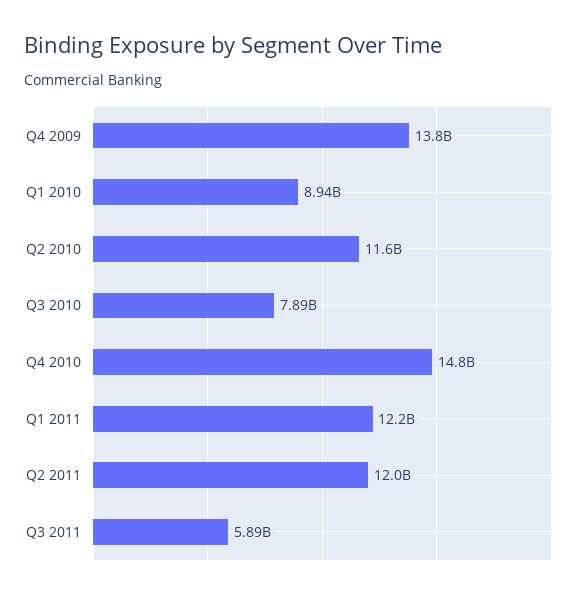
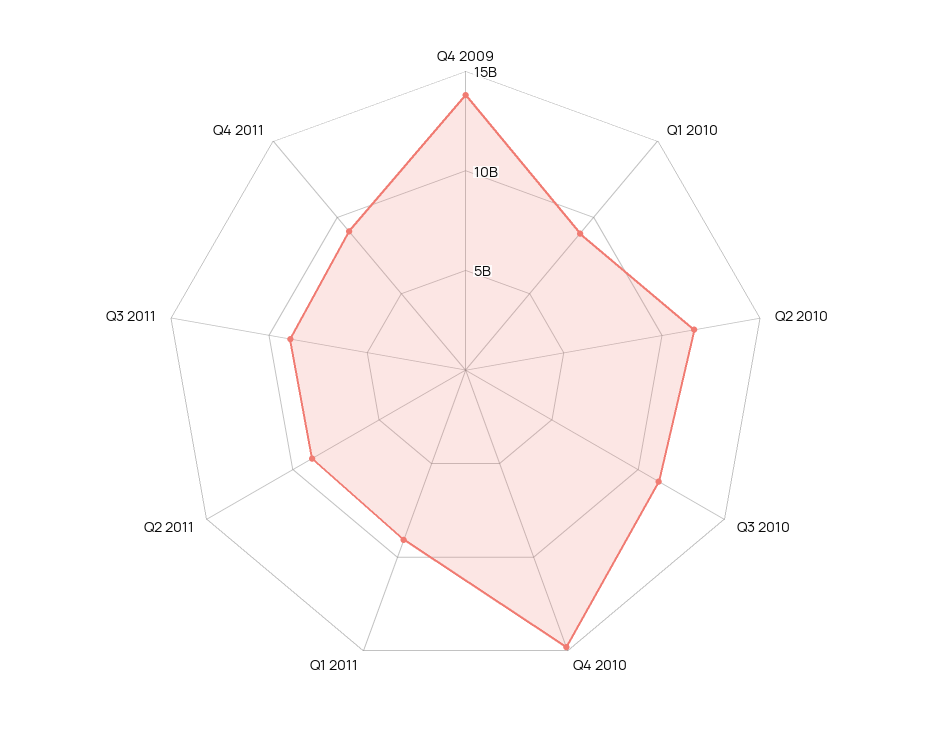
Q3 2010: 7890000000 -> 11000000000
Q1 2011: 12200000000 -> 9000000000
Q2 2011: 12000000000 -> 9000000000
Q3 2011: 5890000000 -> 9000000000
Q4 2011: none -> 9000000000

